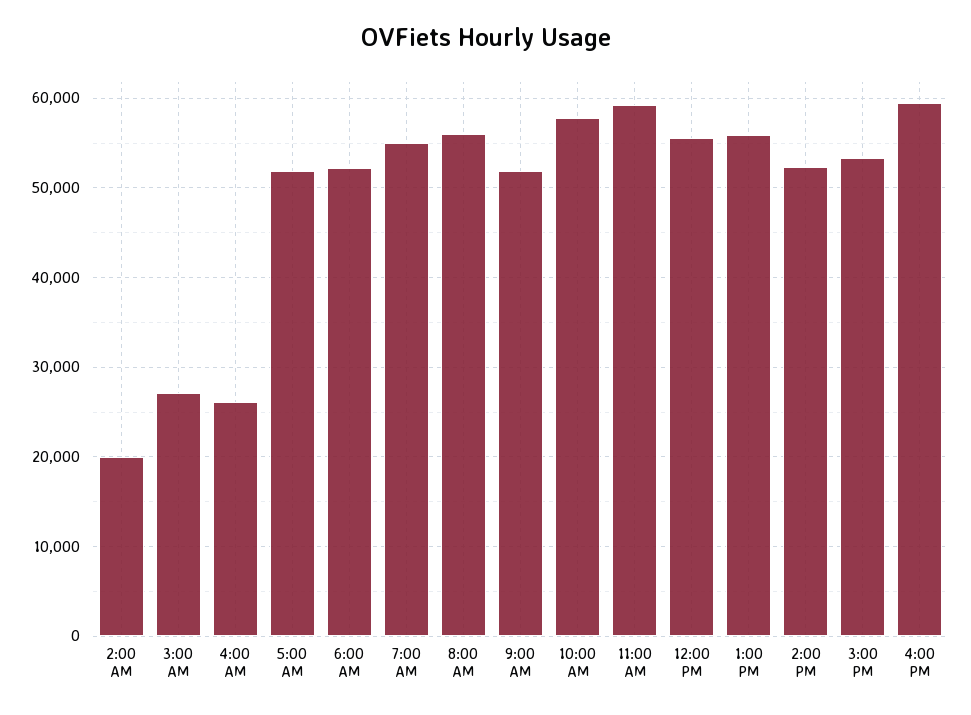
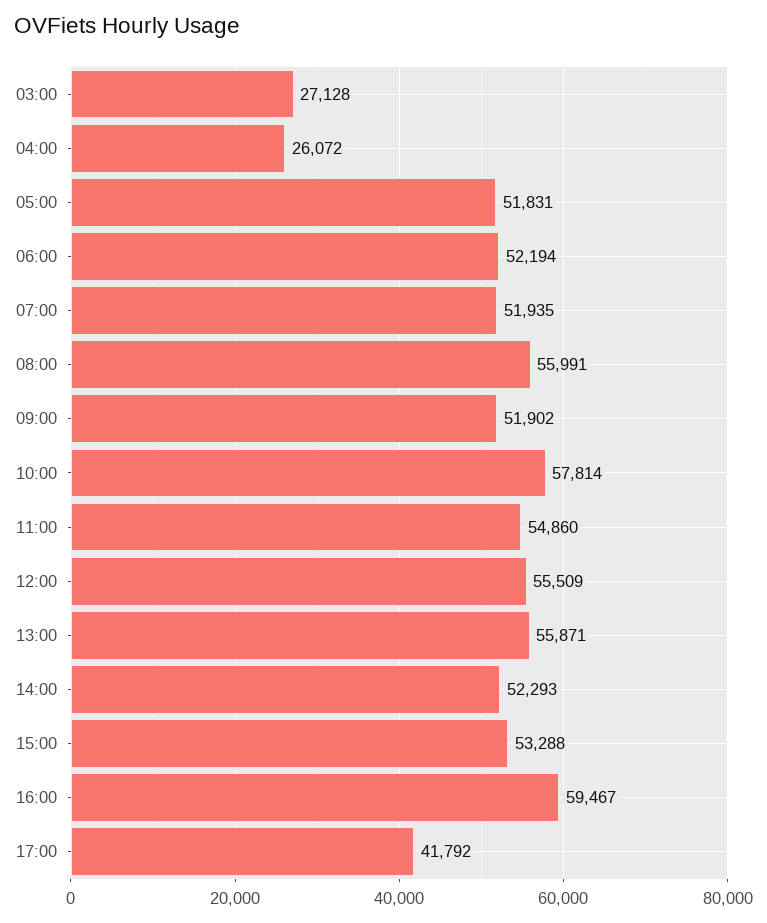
2:00 AM: 20000 -> none
7:00 AM: 55000 -> 51935
11:00 AM: 59000 -> 54860
17:00: none -> 41792

